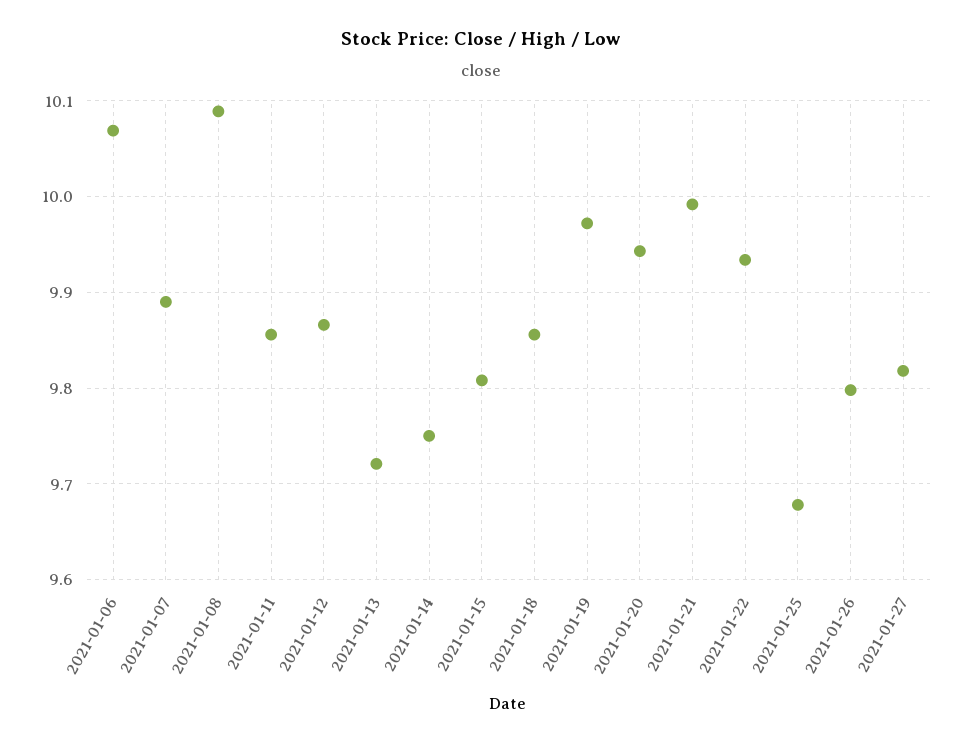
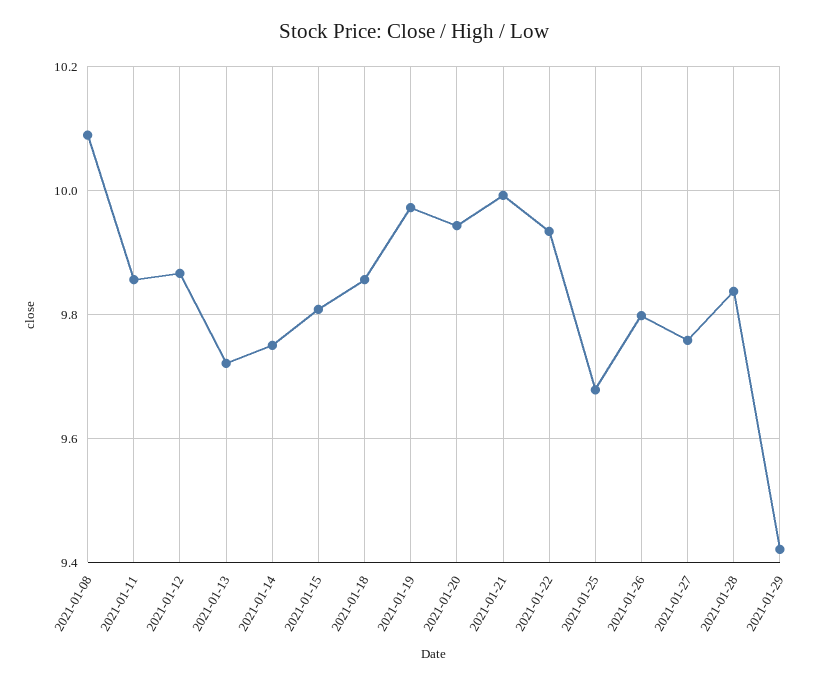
2021-01-06: 10.07 -> none
2021-01-07: 9.89 -> none
2021-01-27: 9.82 -> 9.76
2021-01-28: none -> 9.84
2021-01-29: none -> 9.42

